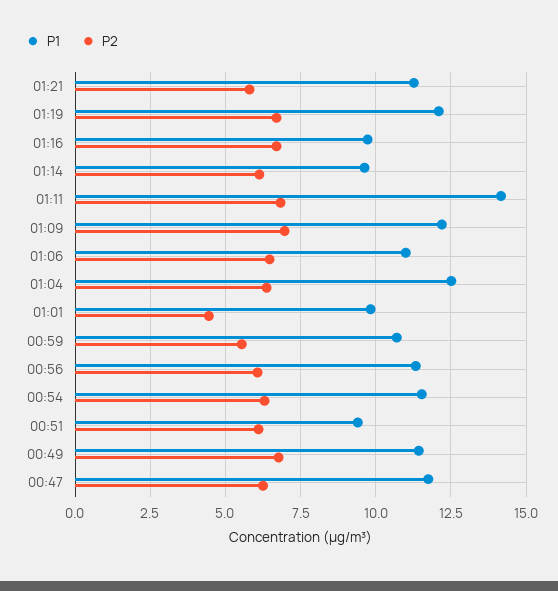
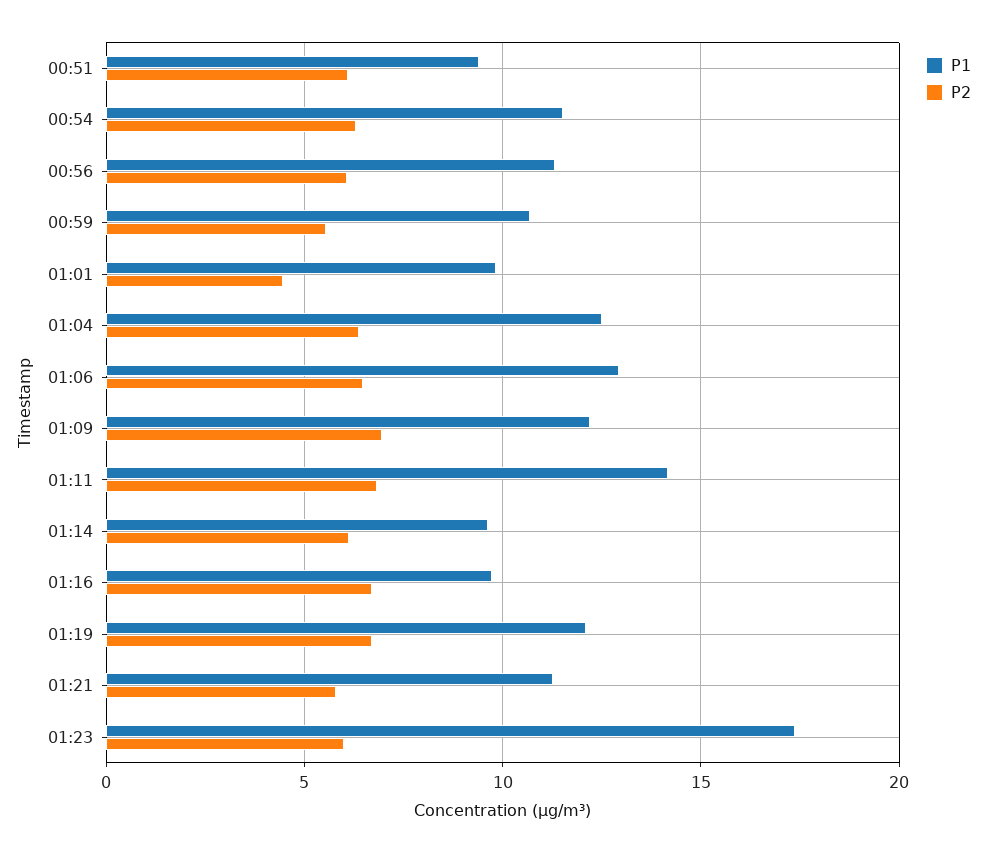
P1, 01:06: 11 -> 13
P1, 00:49: 11.5 -> none
P2, 00:49: 6.75 -> none
P1, 00:47: 11.75 -> none
P2, 00:47: 6.25 -> none
P1, 01:23: none -> 17.5
P2, 01:23: none -> 6

